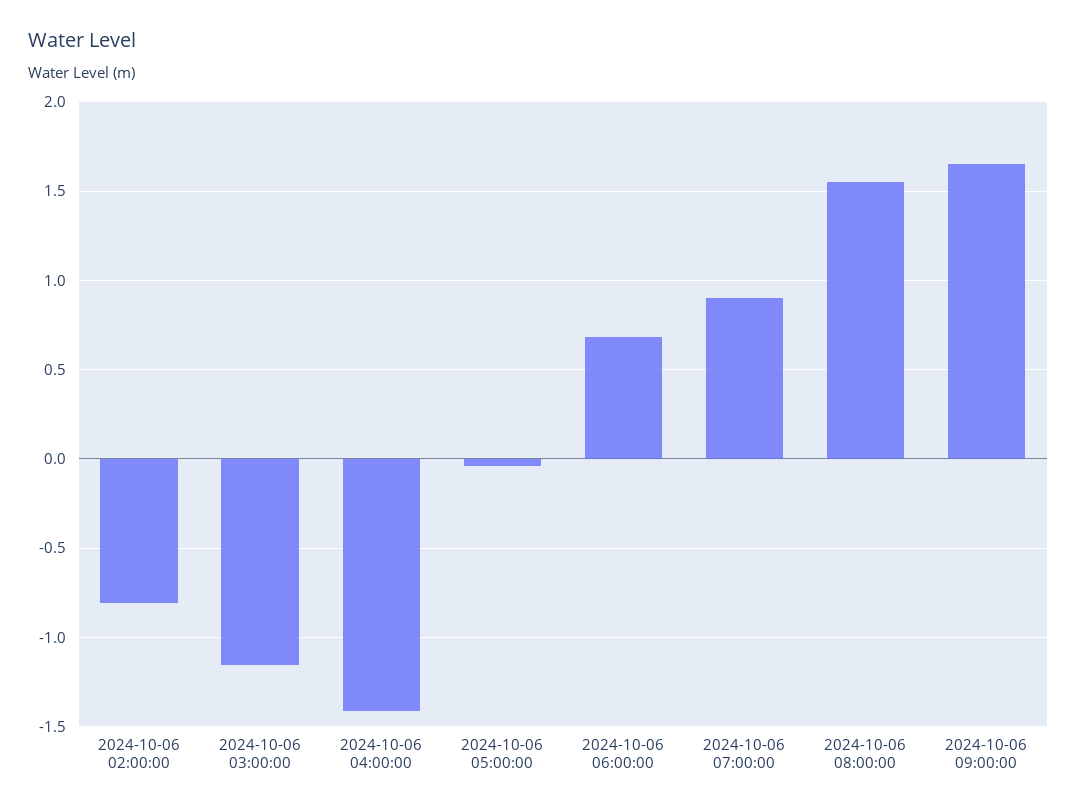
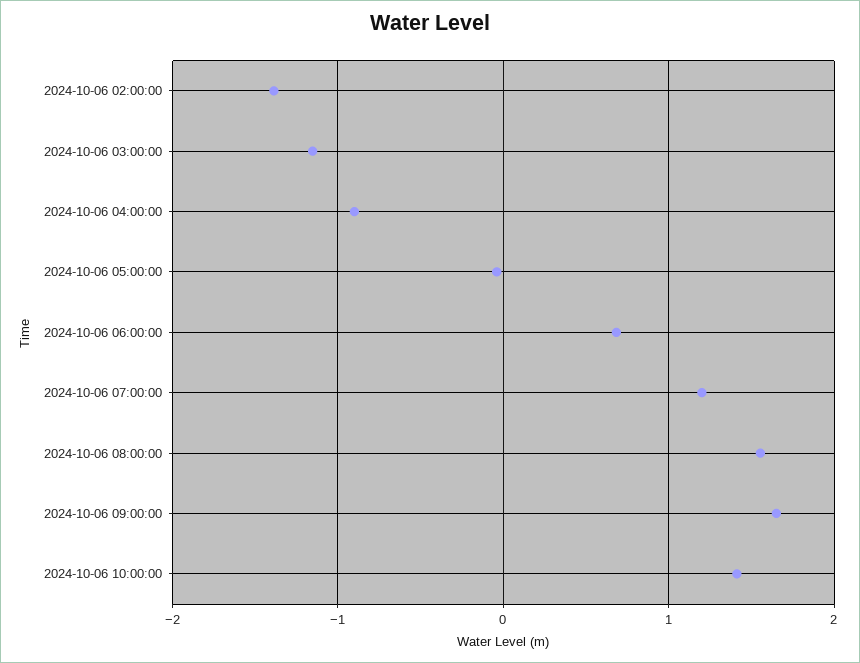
2024-10-06 02:00:00: -0.8 -> -1.4
2024-10-06 04:00:00: -1.4 -> -0.9
2024-10-06 07:00:00: 0.9 -> 1.2
2024-10-06 10:00:00: none -> 1.4

